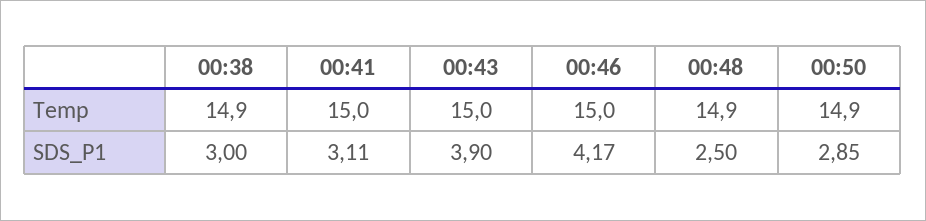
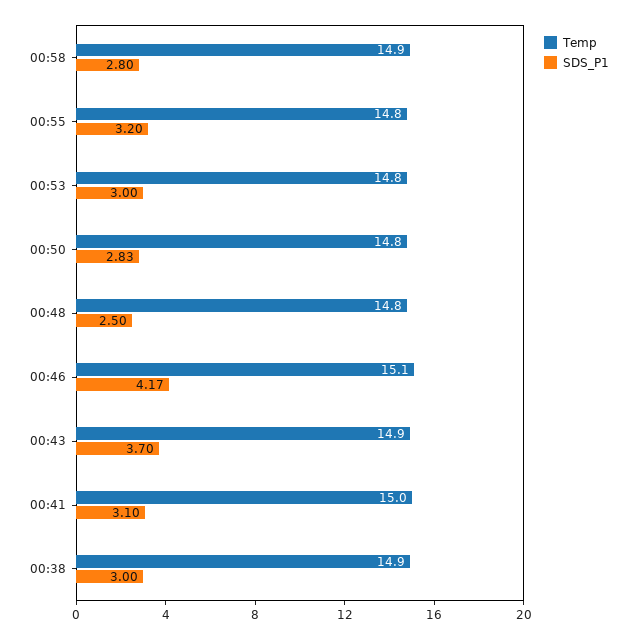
Temp, 00:43: 15 -> 14.9
Temp, 00:46: 15 -> 15.1
Temp, 00:48: 14.9 -> 14.8
Temp, 00:50: 14.9 -> 14.8
SDS_P1, 00:41: 3.11 -> 3.1
SDS_P1, 00:43: 3.9 -> 3.7
SDS_P1, 00:50: 2.85 -> 2.83
Temp, 00:58: none -> 14.9
SDS_P1, 00:58: none -> 2.8
Temp, 00:55: none -> 14.8
SDS_P1, 00:55: none -> 3.2
Temp, 00:53: none -> 14.8
SDS_P1, 00:53: none -> 3

